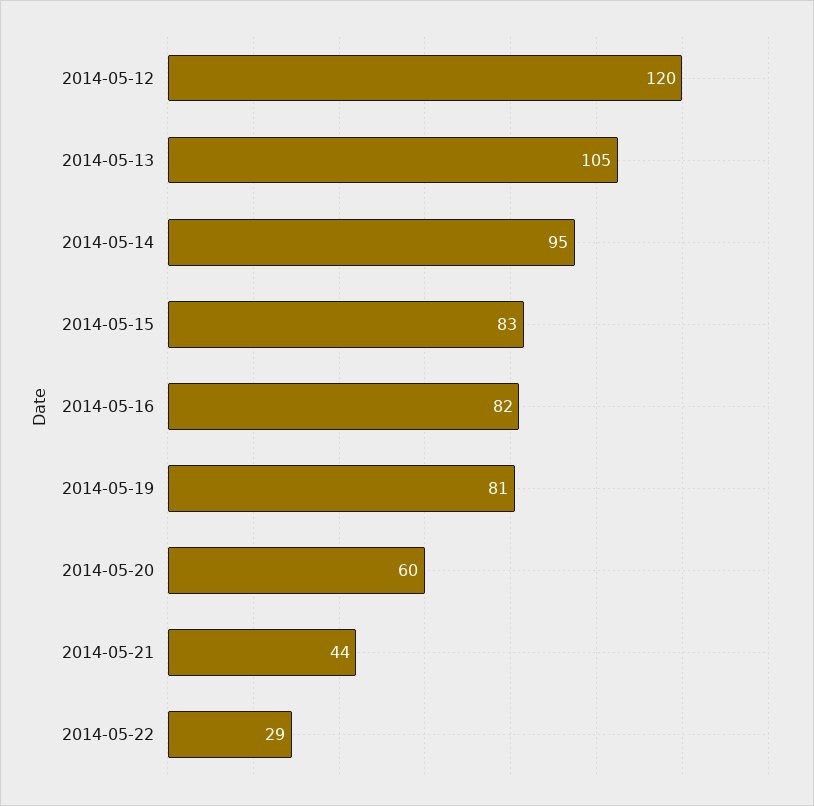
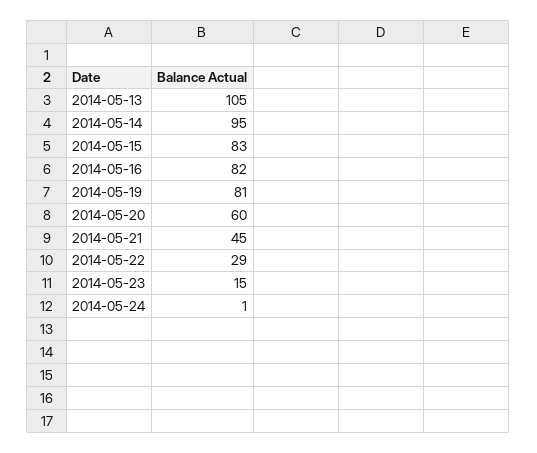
2014-05-12: 120 -> none
2014-05-21: 44 -> 45
2014-05-23: none -> 15
2014-05-24: none -> 1

